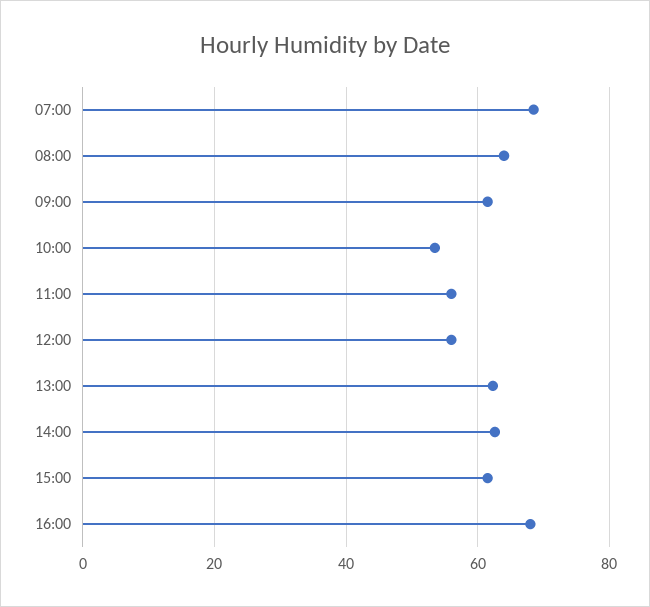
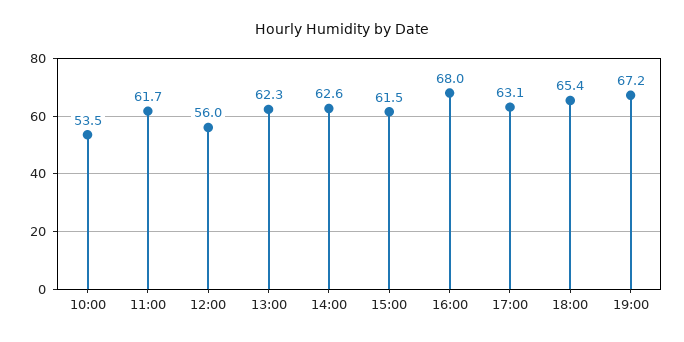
07:00: 68 -> none
08:00: 64 -> none
09:00: 62 -> none
11:00: 56 -> 61.7
17:00: none -> 63.1
18:00: none -> 65.4
19:00: none -> 67.2

